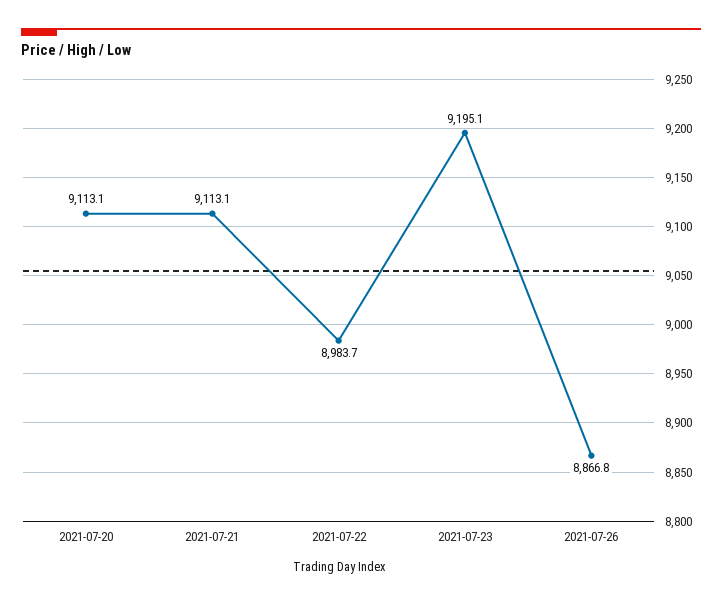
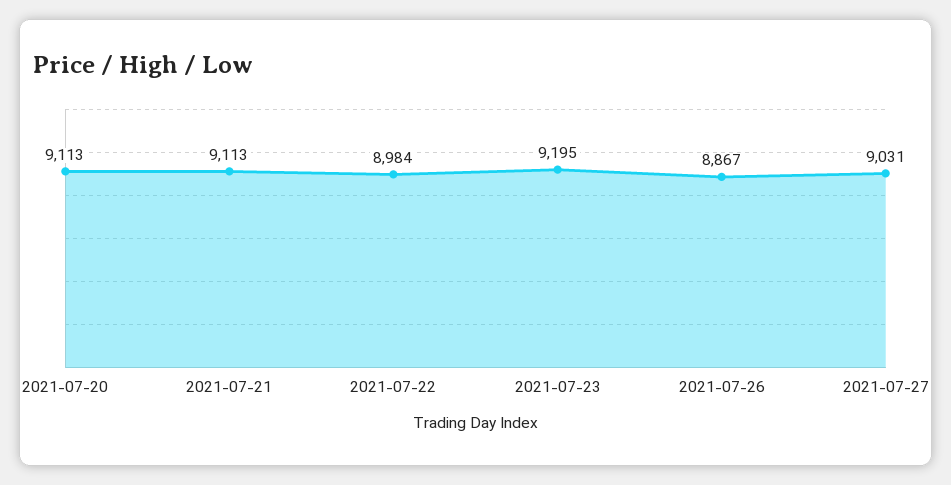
2021-07-27: none -> 9031

